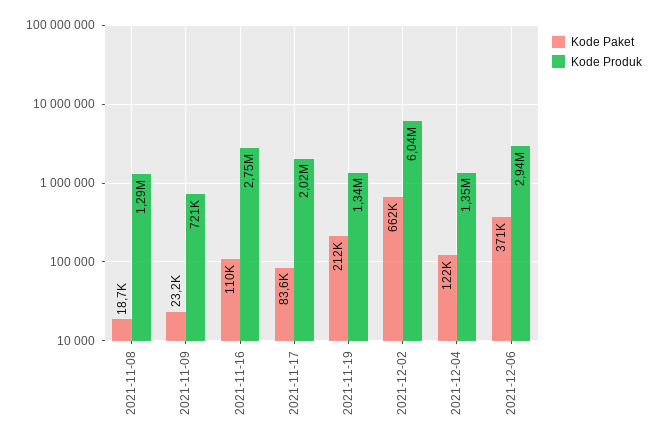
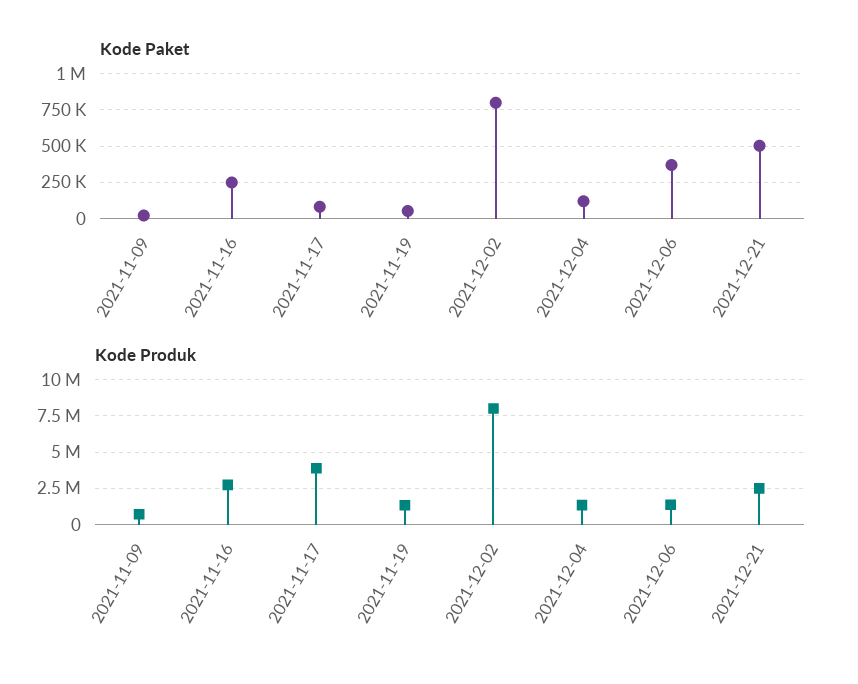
Kode Paket, 2021-11-08: 18700 -> none
Kode Produk, 2021-11-08: 1290000 -> none
Kode Paket, 2021-11-16: 110000 -> 250000
Kode Produk, 2021-11-17: 2020000 -> 4000000
Kode Paket, 2021-11-19: 212000 -> 50000
Kode Paket, 2021-12-02: 662000 -> 800000
Kode Produk, 2021-12-02: 6040000 -> 8000000
Kode Produk, 2021-12-06: 2940000 -> 1500000
Kode Paket, 2021-12-21: none -> 500000
Kode Produk, 2021-12-21: none -> 2500000

